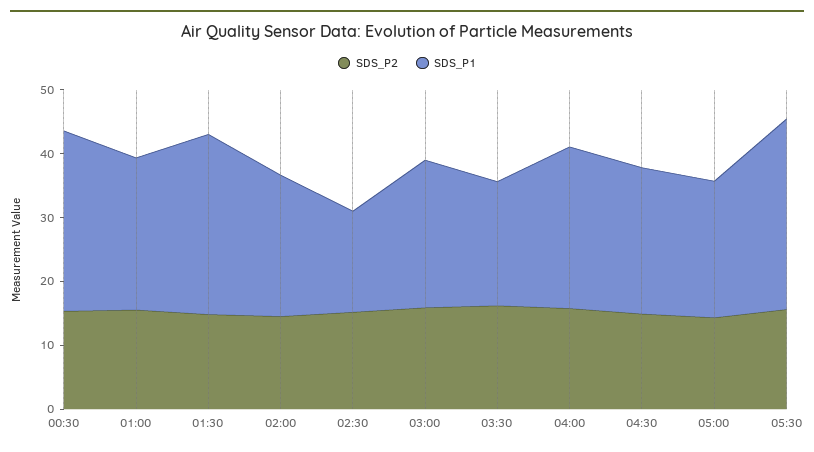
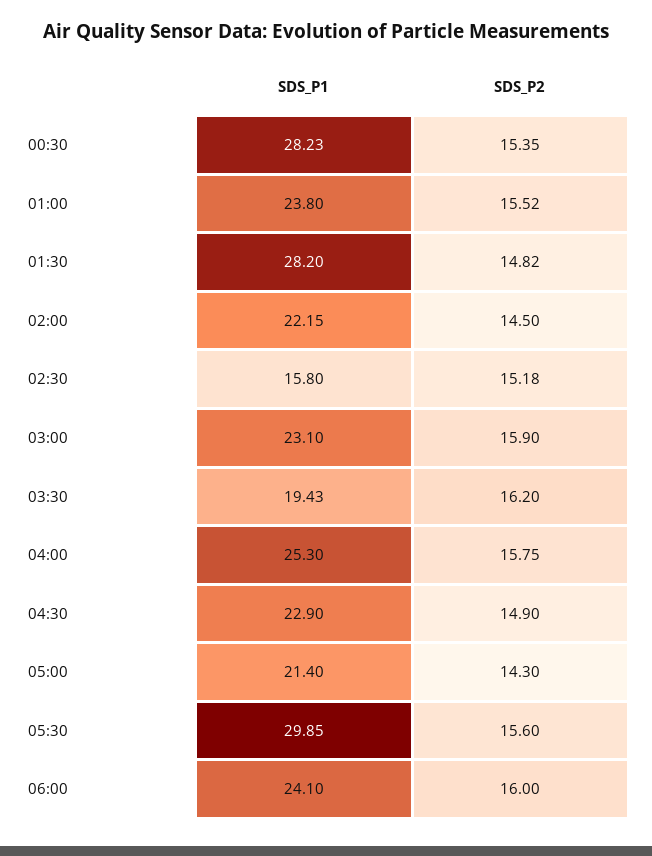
SDS_P1, 06:00: none -> 24.1
SDS_P2, 06:00: none -> 16

